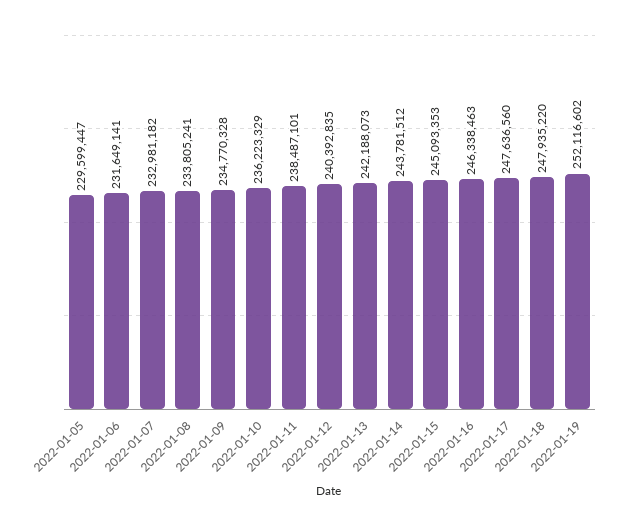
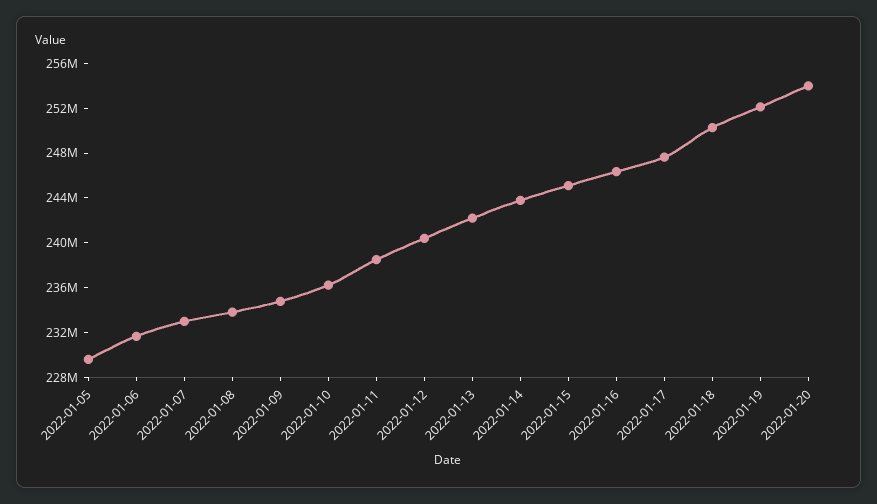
2022-01-18: 247935220 -> 250000000
2022-01-20: none -> 254000000

